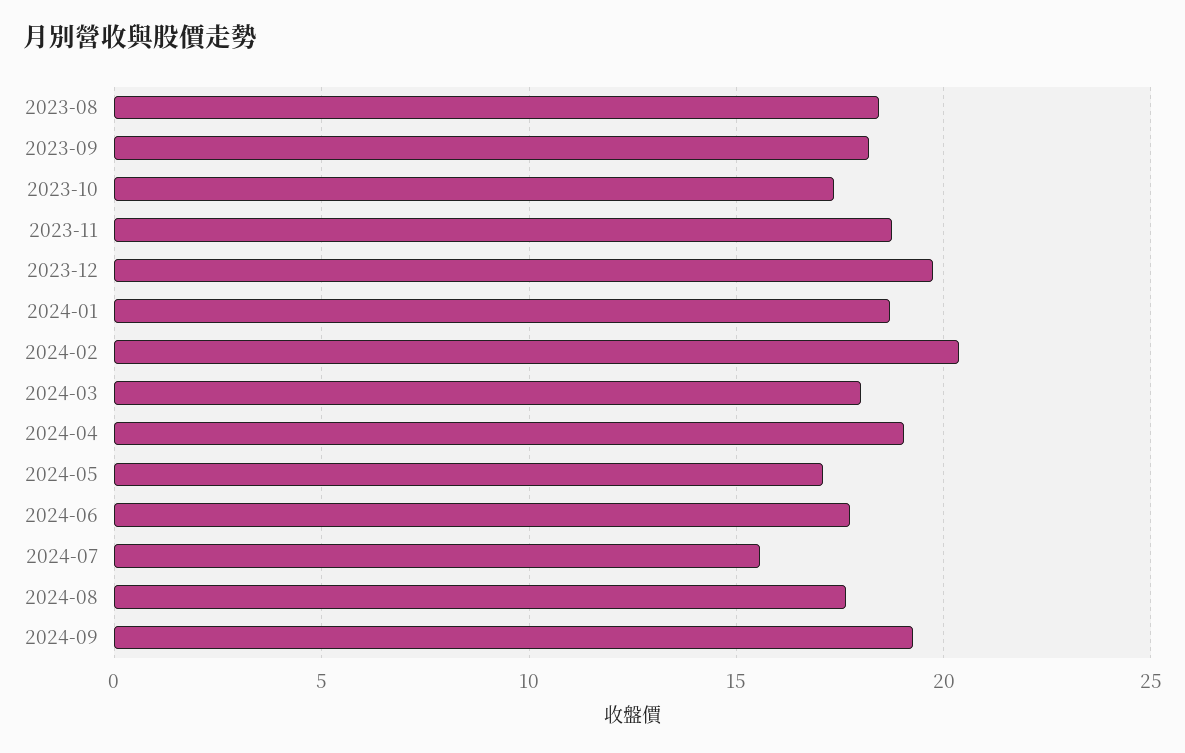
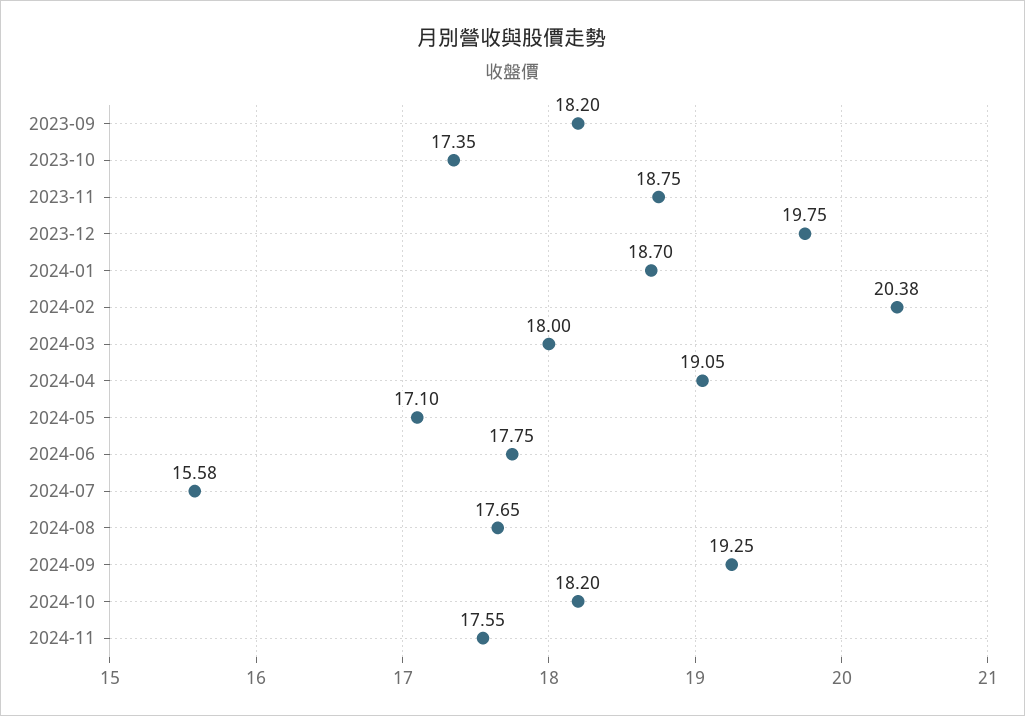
2023-08: 18.5 -> none
2024-10: none -> 18.2
2024-11: none -> 17.55

